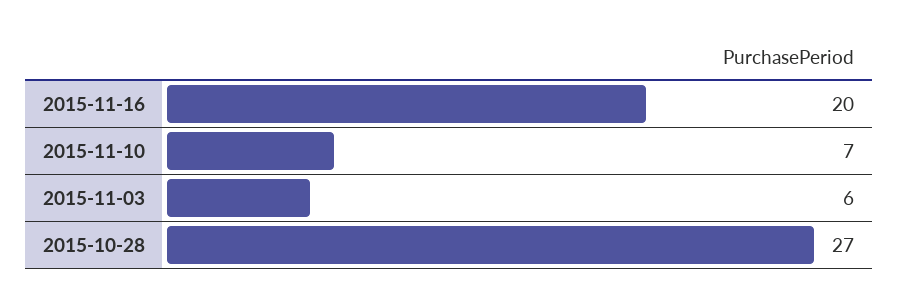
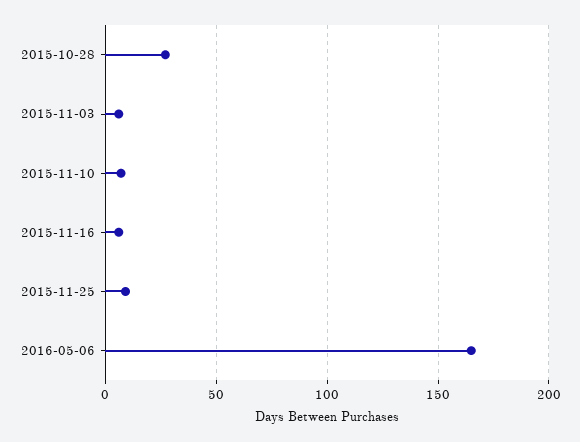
2015-11-16: 20 -> 5
2015-11-25: none -> 10
2016-05-06: none -> 165

